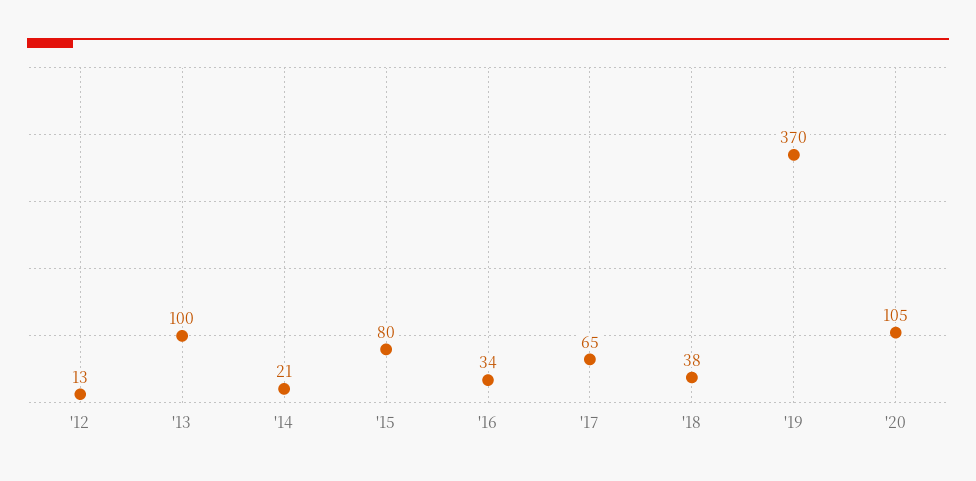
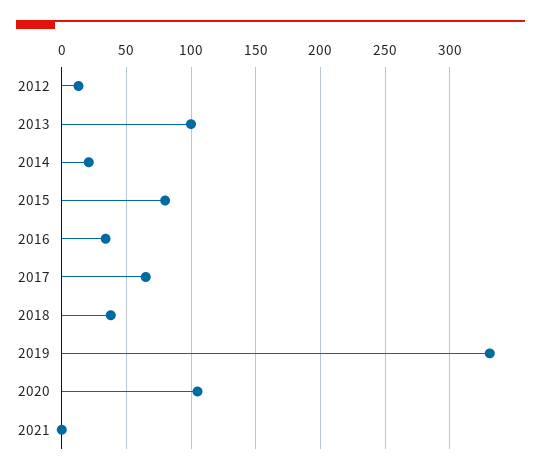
'19: 370 -> 330
2021: none -> 0

